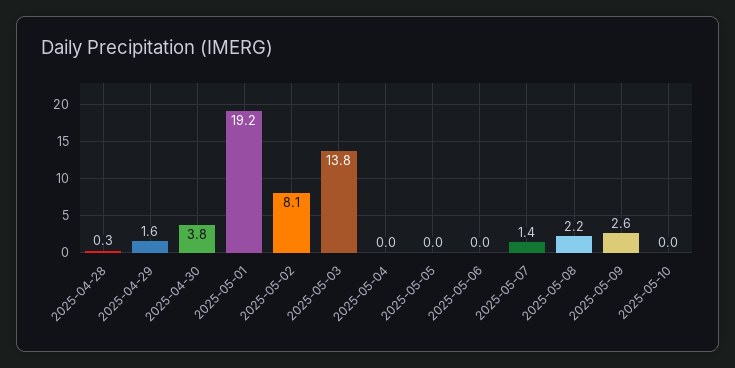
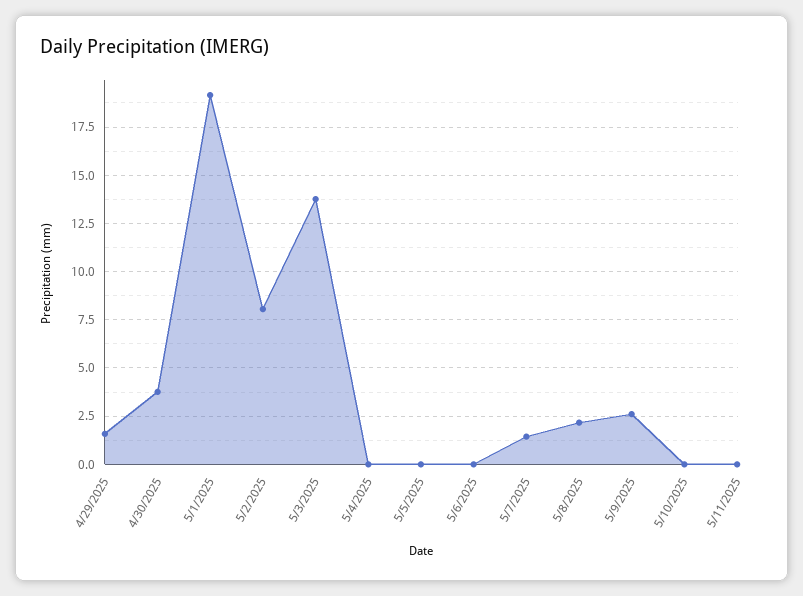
2025-04-28: 0.3 -> none
5/11/2025: none -> 0

